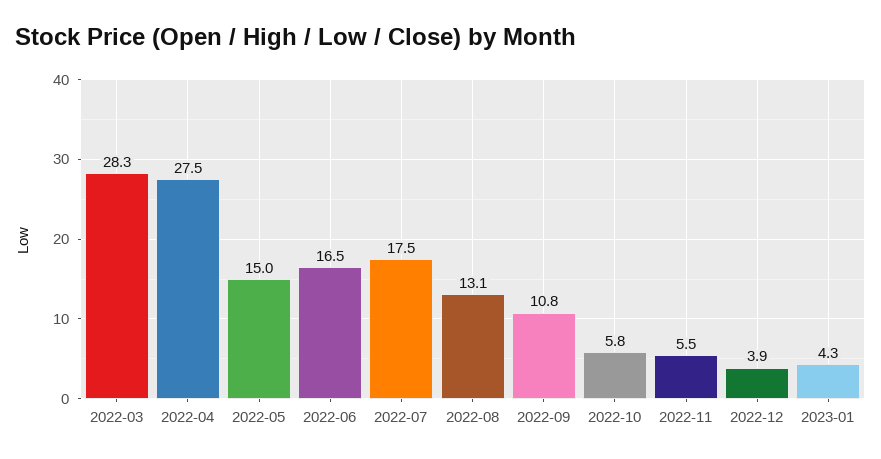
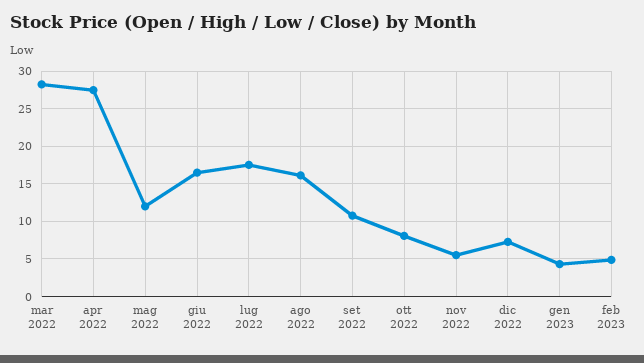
2022-05: 15 -> 12
2022-08: 13.1 -> 16
2022-10: 5.8 -> 8
2022-12: 3.9 -> 7
feb 2023: none -> 5

